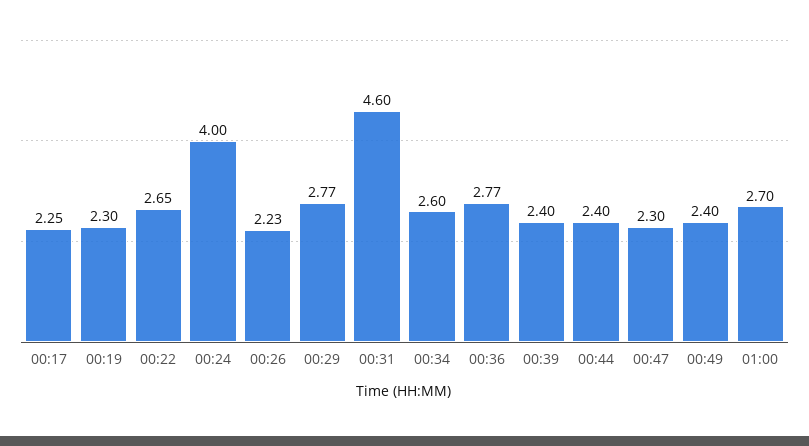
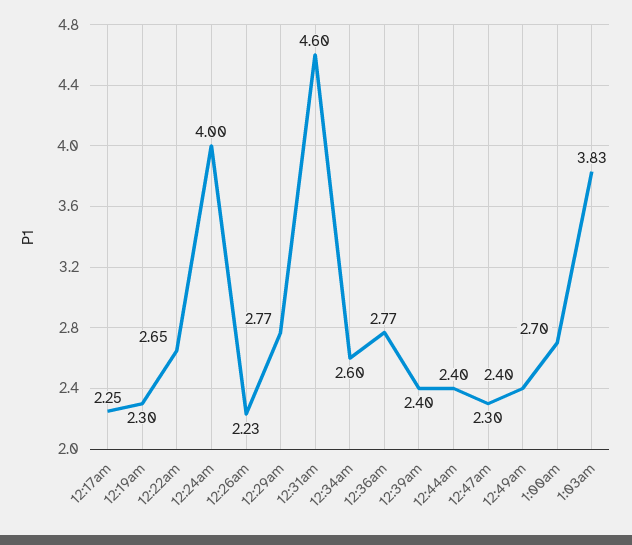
1:03am: none -> 3.83

